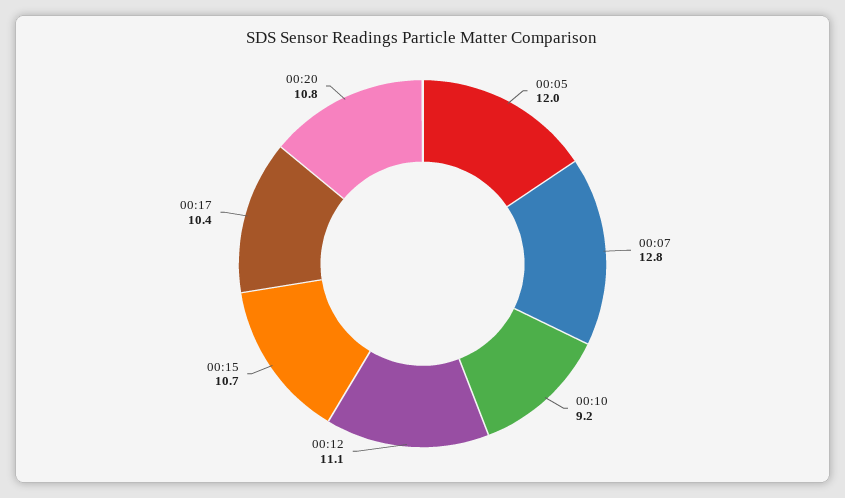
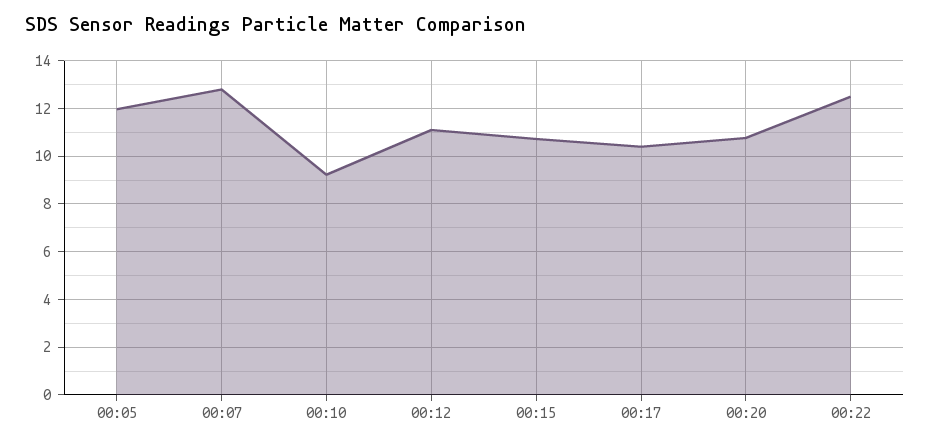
00:22: none -> 12.5

